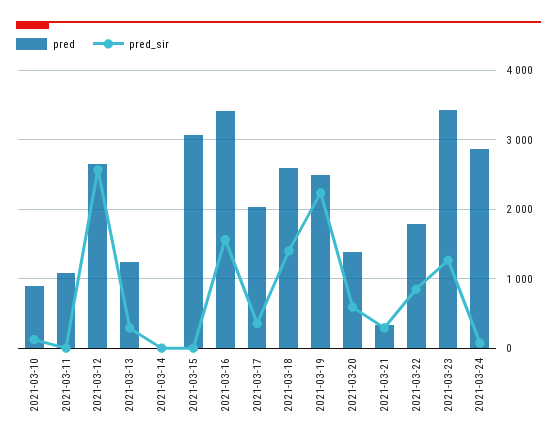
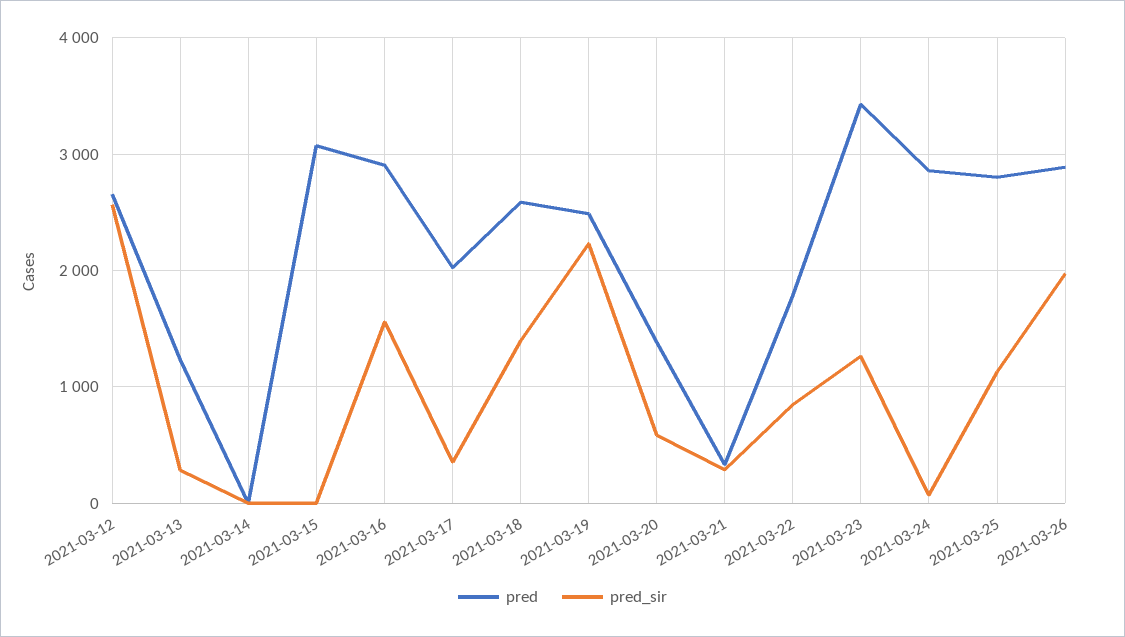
pred, 2021-03-10: 900 -> none
pred_sir, 2021-03-10: 100 -> none
pred, 2021-03-11: 1100 -> none
pred_sir, 2021-03-11: 0 -> none
pred, 2021-03-16: 3400 -> 2900
pred, 2021-03-25: none -> 2800
pred_sir, 2021-03-25: none -> 1100
pred, 2021-03-26: none -> 2900
pred_sir, 2021-03-26: none -> 2000

